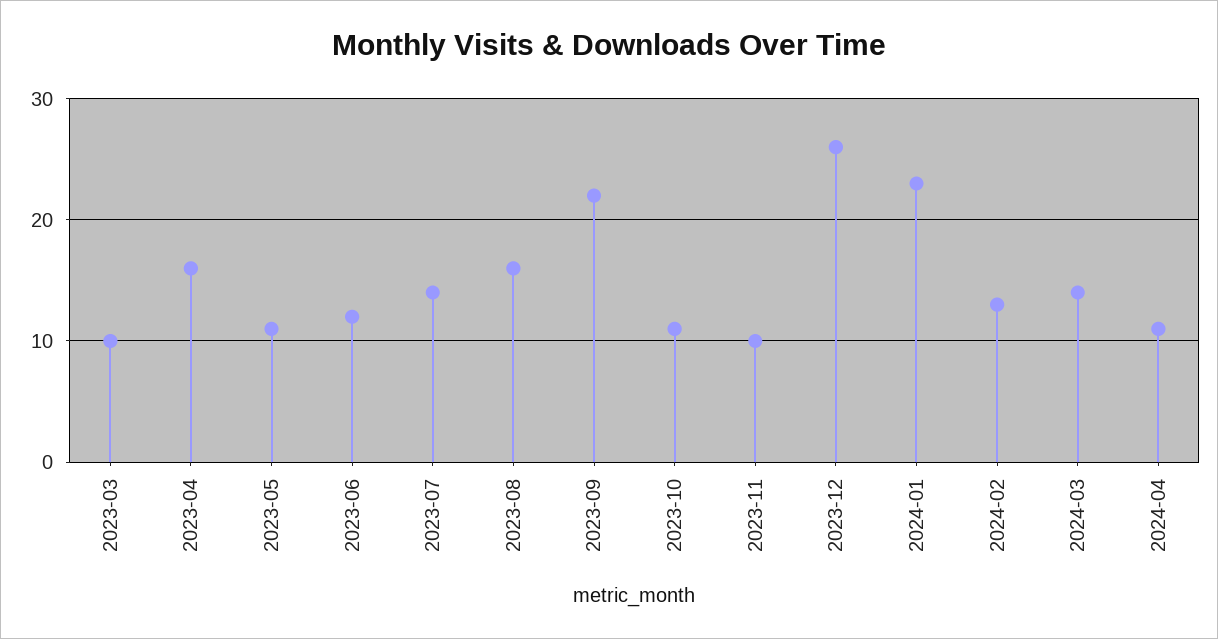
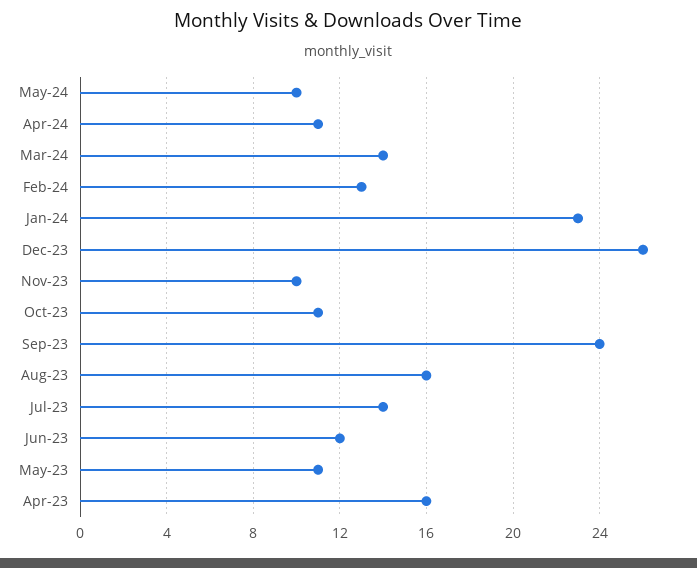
2023-03: 10 -> none
2023-09: 22 -> 24
May-24: none -> 10

